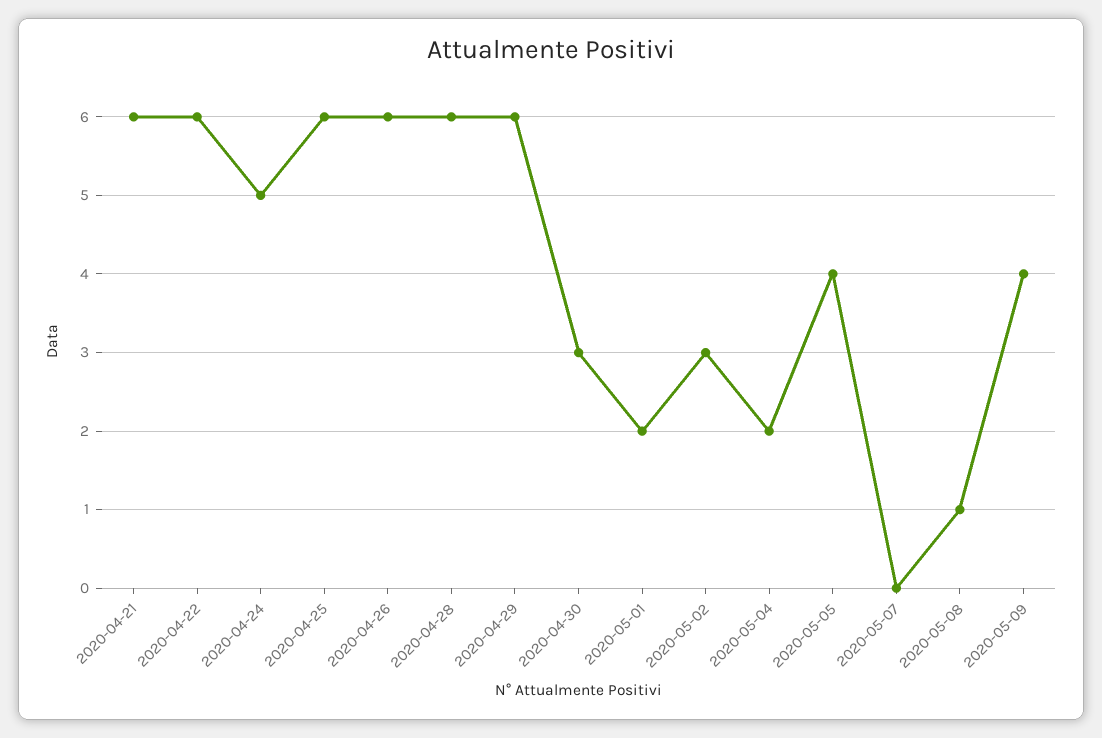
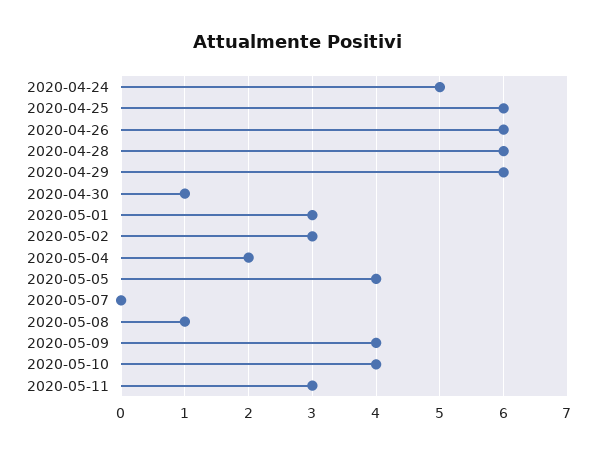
2020-04-21: 6 -> none
2020-04-22: 6 -> none
2020-04-30: 3 -> 1
2020-05-01: 2 -> 3
2020-05-10: none -> 4
2020-05-11: none -> 3

